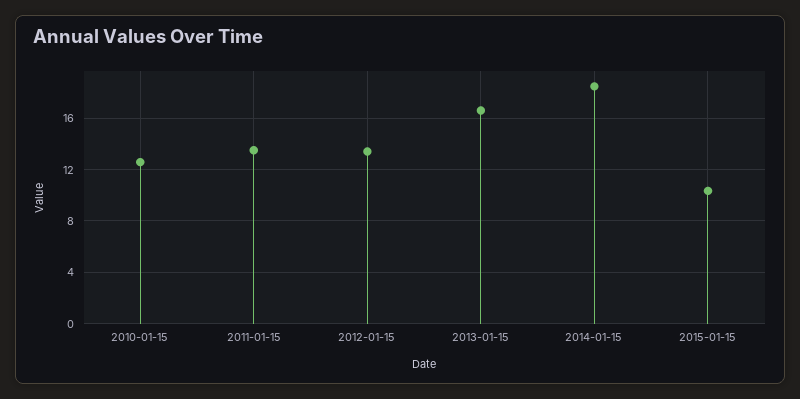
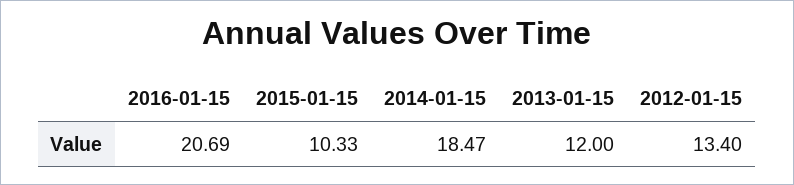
2010-01-15: 12.5 -> none
2011-01-15: 13.5 -> none
2013-01-15: 16.5 -> 12
2016-01-15: none -> 20.69

